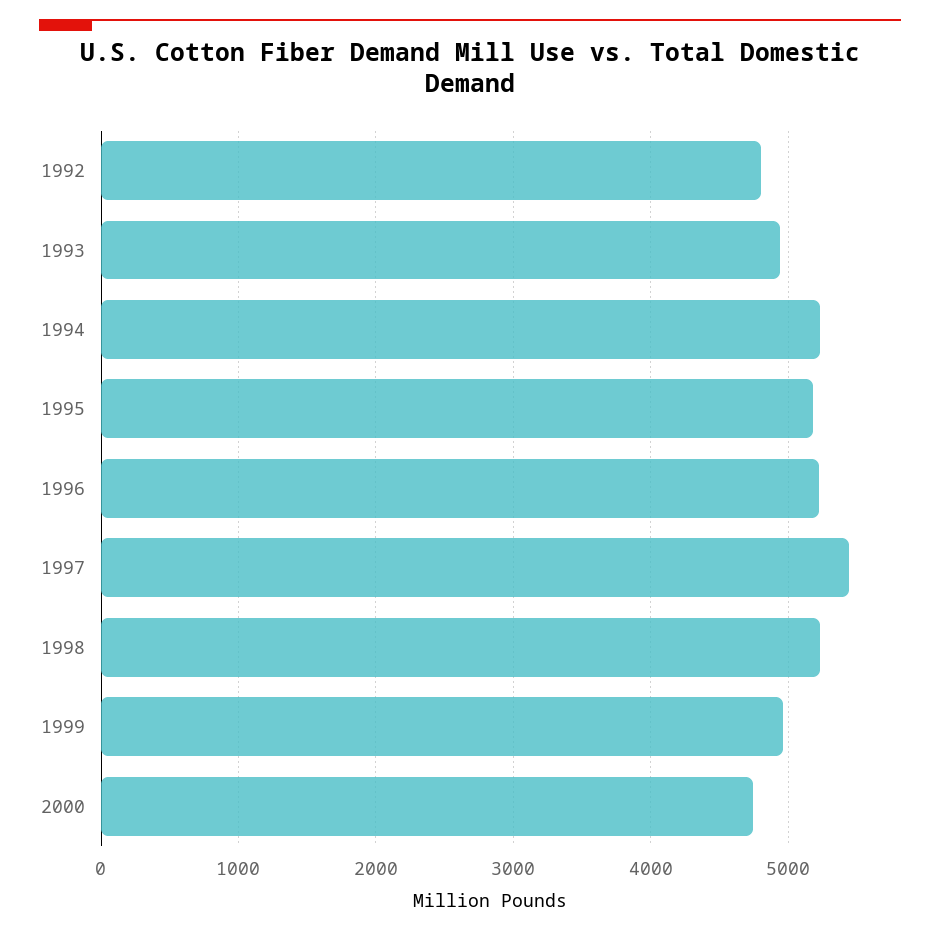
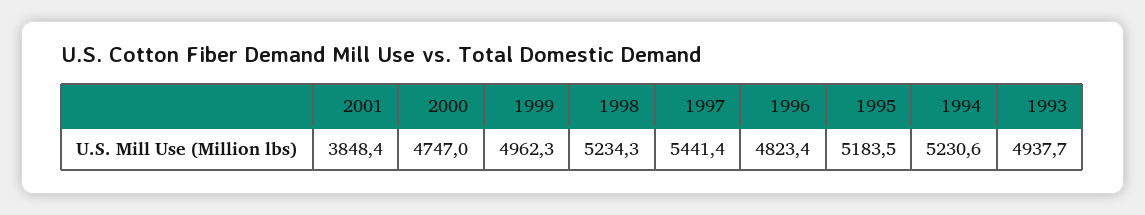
1992: 4800 -> none
1996: 5200 -> 4823.4
2001: none -> 3848.4

